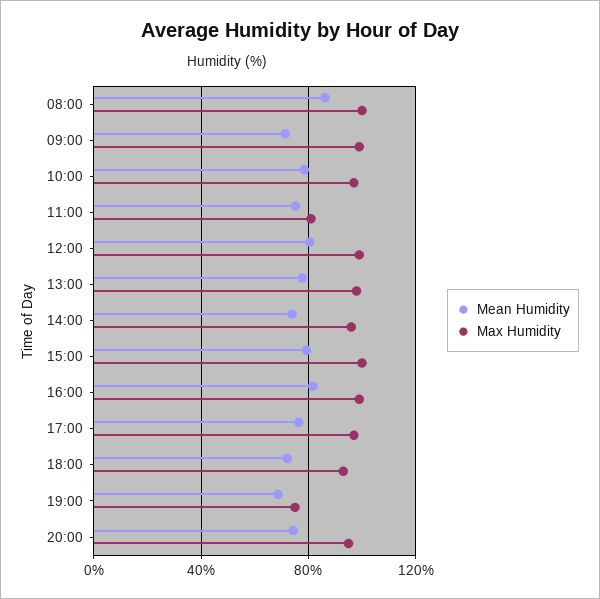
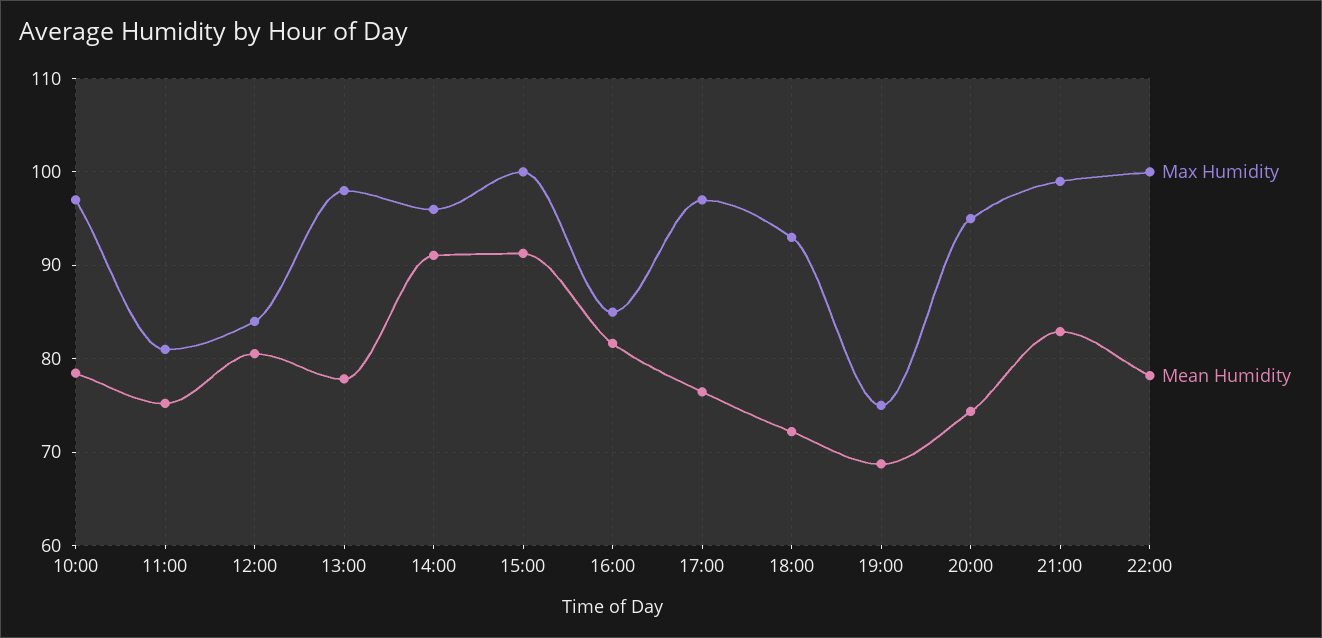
Mean Humidity, 08:00: 85 -> none
Max Humidity, 08:00: 100 -> none
Mean Humidity, 09:00: 70 -> none
Max Humidity, 09:00: 100 -> none
Max Humidity, 12:00: 100 -> 84
Mean Humidity, 14:00: 75 -> 91
Mean Humidity, 15:00: 80 -> 91
Max Humidity, 16:00: 100 -> 85
Max Humidity, 21:00: none -> 99
Mean Humidity, 21:00: none -> 83
Max Humidity, 22:00: none -> 100
Mean Humidity, 22:00: none -> 78

